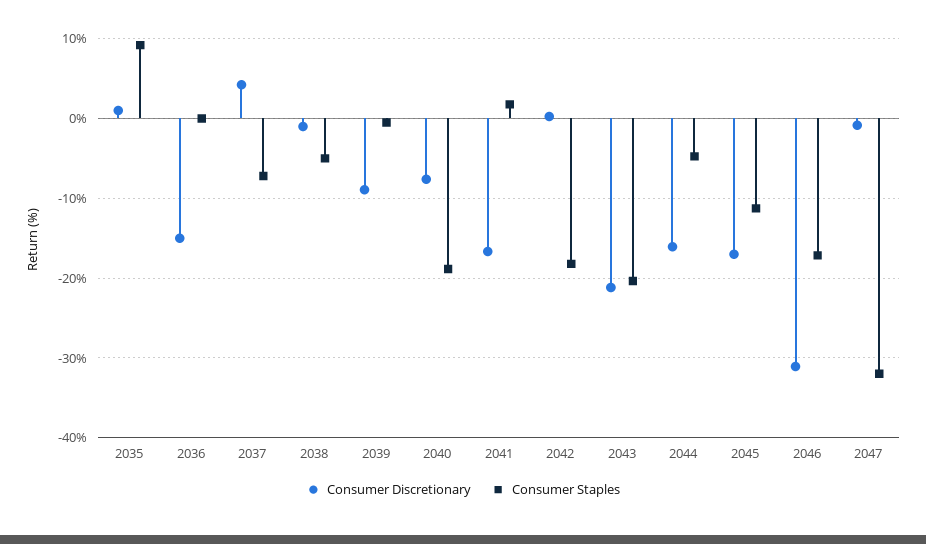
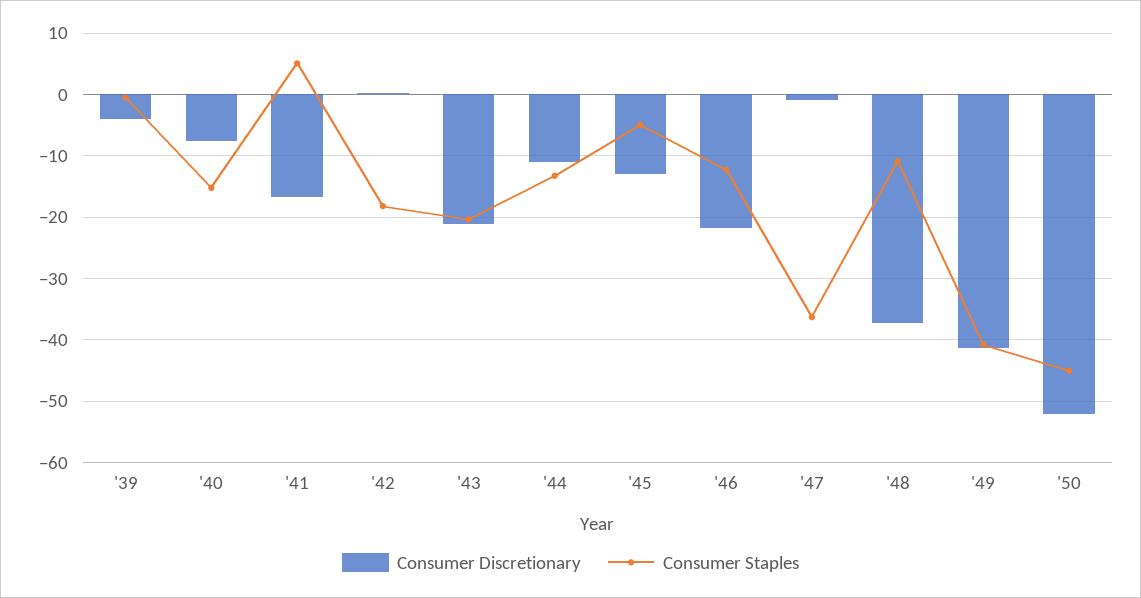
Consumer Discretionary, 2035: 1 -> none
Consumer Staples, 2035: 9 -> none
Consumer Discretionary, 2036: -15 -> none
Consumer Staples, 2036: 0 -> none
Consumer Discretionary, 2037: 4 -> none
Consumer Staples, 2037: -7 -> none
Consumer Discretionary, 2038: -1 -> none
Consumer Staples, 2038: -5 -> none
Consumer Discretionary, 2039: -9 -> -4
Consumer Staples, 2040: -19 -> -15
Consumer Staples, 2041: 2 -> 5
Consumer Discretionary, 2044: -16 -> -11
Consumer Staples, 2044: -5 -> -13
Consumer Discretionary, 2045: -17 -> -13
Consumer Staples, 2045: -11 -> -5
Consumer Discretionary, 2046: -31 -> -22
Consumer Staples, 2046: -17 -> -12
Consumer Staples, 2047: -32 -> -36
Consumer Discretionary, '48: none -> -37
Consumer Staples, '48: none -> -11
Consumer Discretionary, '49: none -> -41
Consumer Staples, '49: none -> -41
Consumer Discretionary, '50: none -> -52
Consumer Staples, '50: none -> -45

